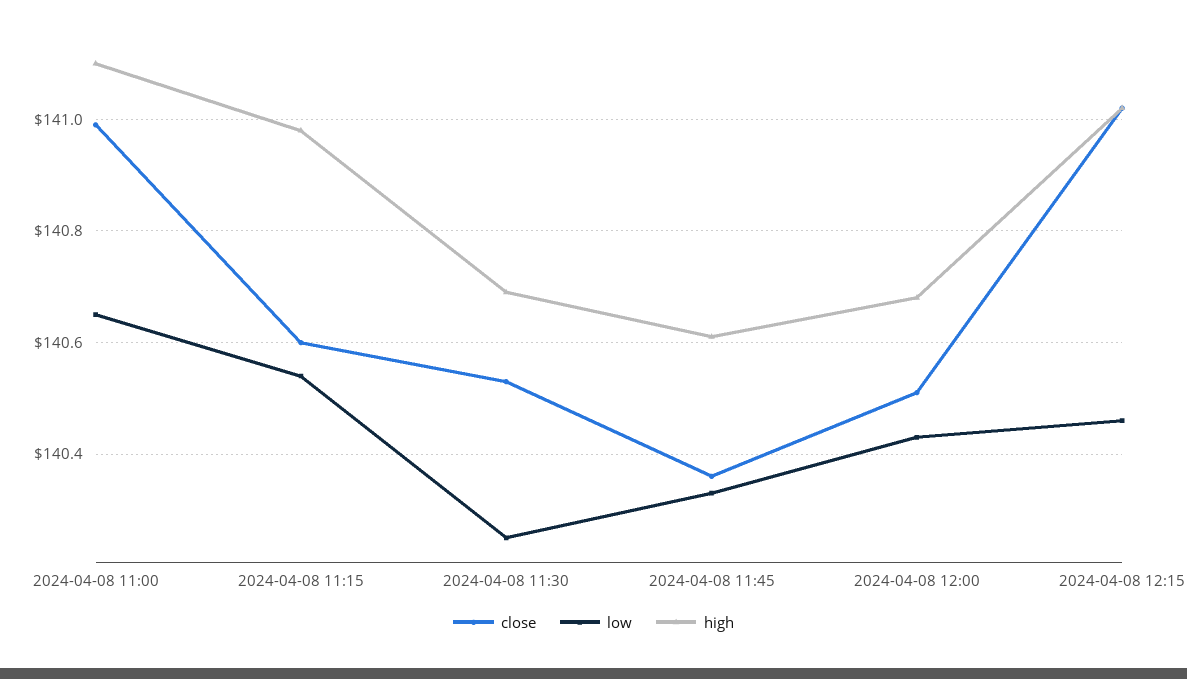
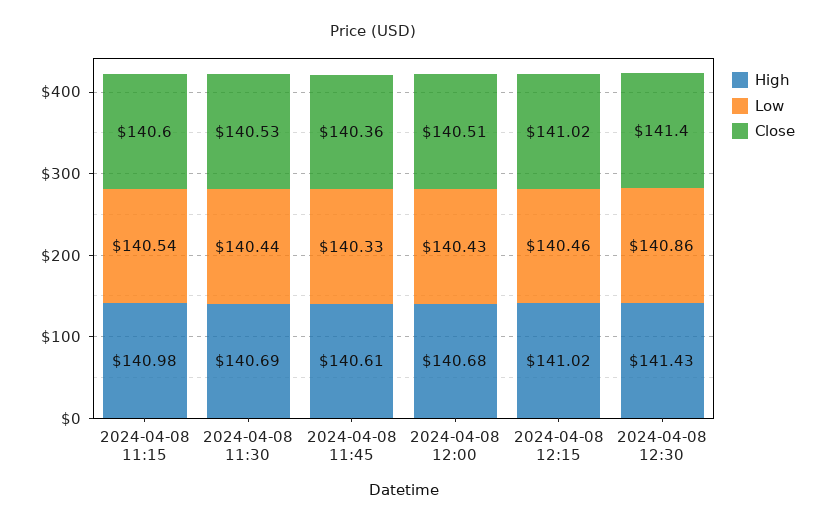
close, 2024-04-08 11:00: 141 -> none
low, 2024-04-08 11:00: 140.65 -> none
high, 2024-04-08 11:00: 141.1 -> none
low, 2024-04-08 11:30: 140.25 -> 140.44
high, 2024-04-08 12:30: none -> 141.43
low, 2024-04-08 12:30: none -> 140.86
close, 2024-04-08 12:30: none -> 141.4

